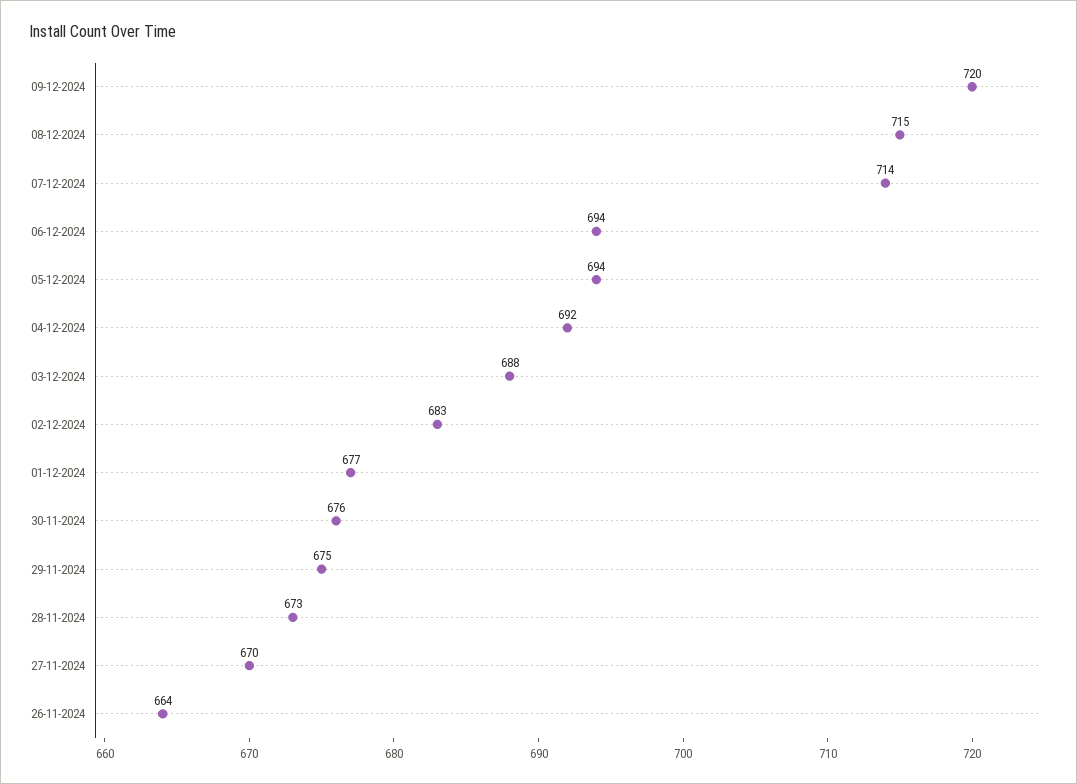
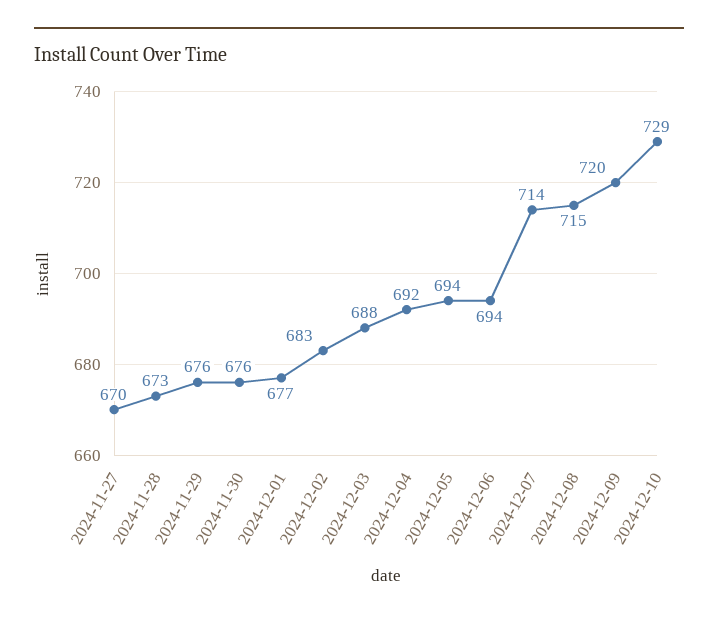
29-11-2024: 675 -> 676
26-11-2024: 664 -> none
2024-12-10: none -> 729

